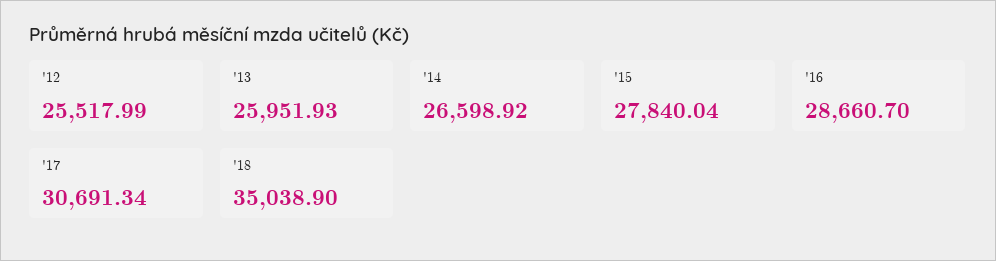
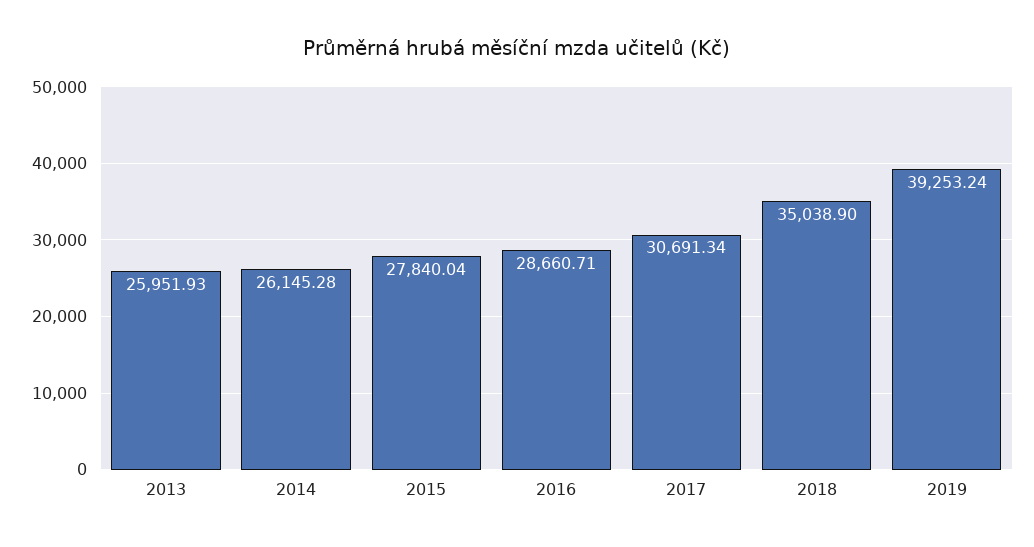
'12: 25517.99 -> none
'14: 26598.92 -> 26145.28
'16: 28660.7 -> 28660.71
2019: none -> 39253.24

